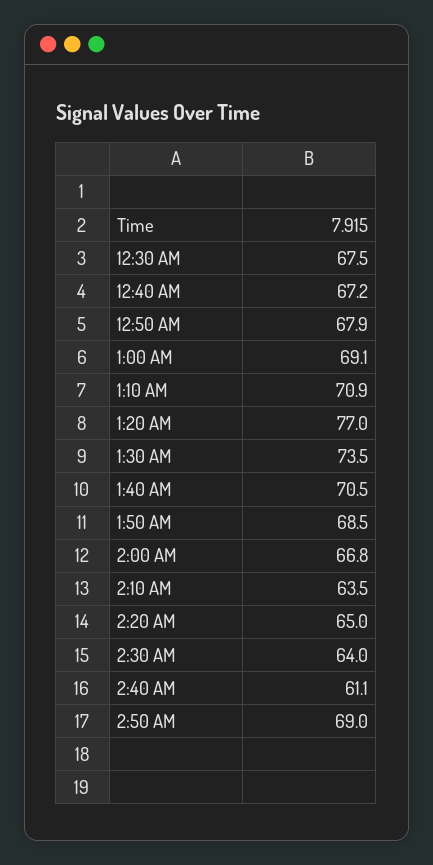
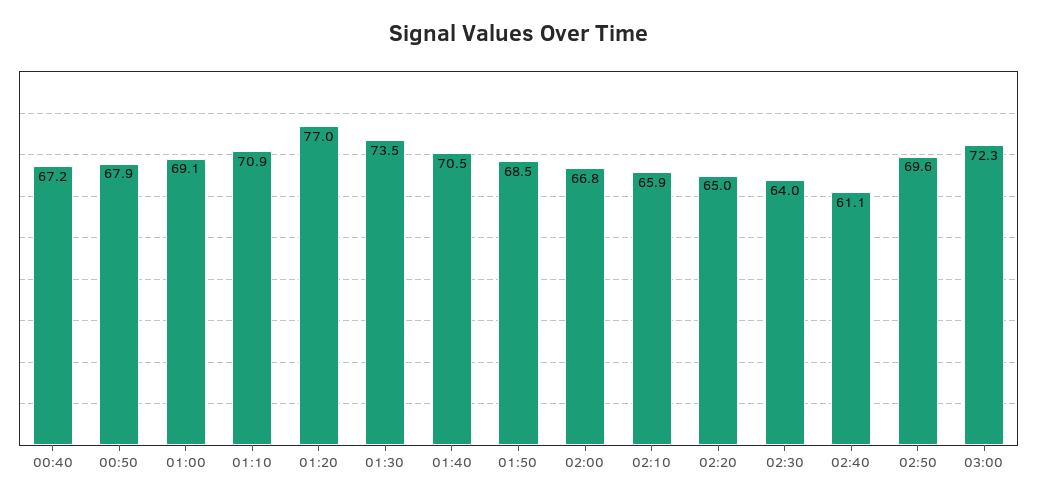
12:30 AM: 67.5 -> none
2:10 AM: 63.5 -> 65.9
2:50 AM: 69 -> 69.6
03:00: none -> 72.3

